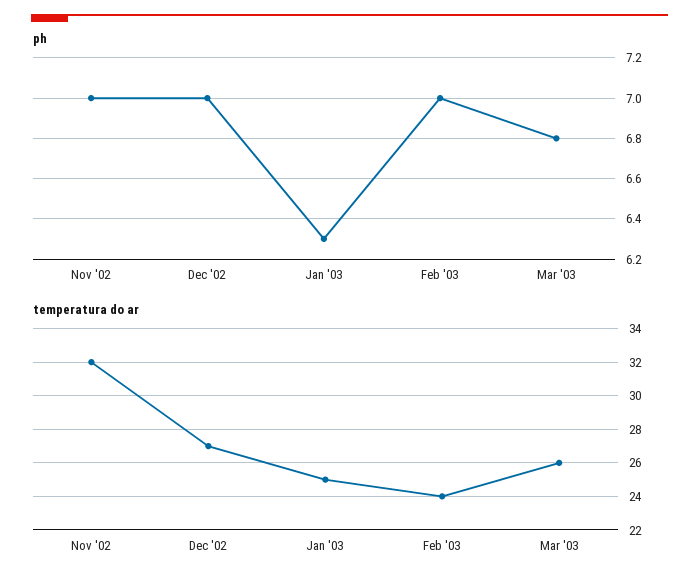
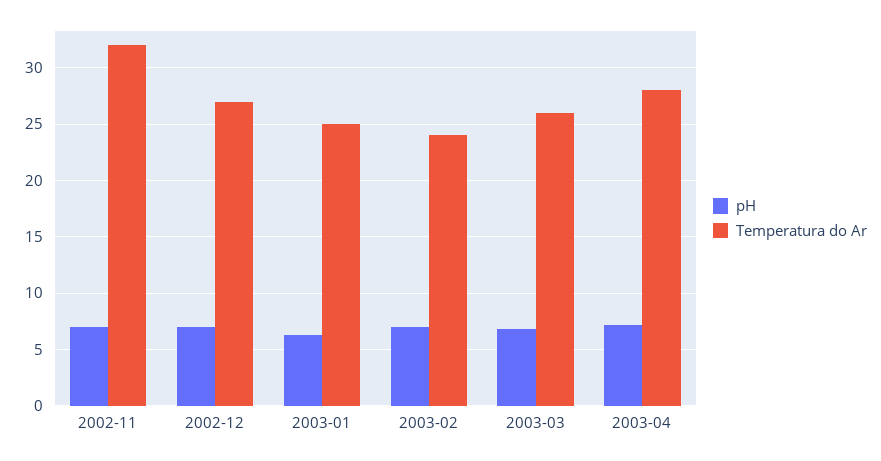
ph, 2003-04: none -> 7
temperatura do ar, 2003-04: none -> 28

